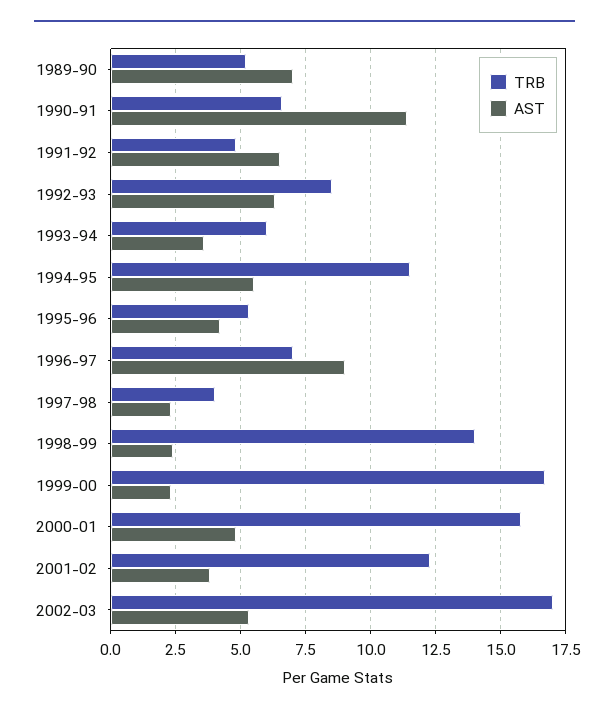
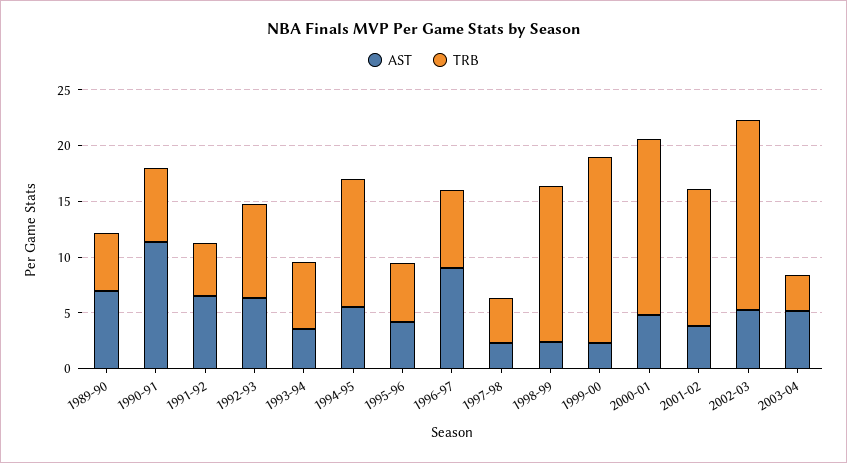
AST, 2003-04: none -> 5
TRB, 2003-04: none -> 3

